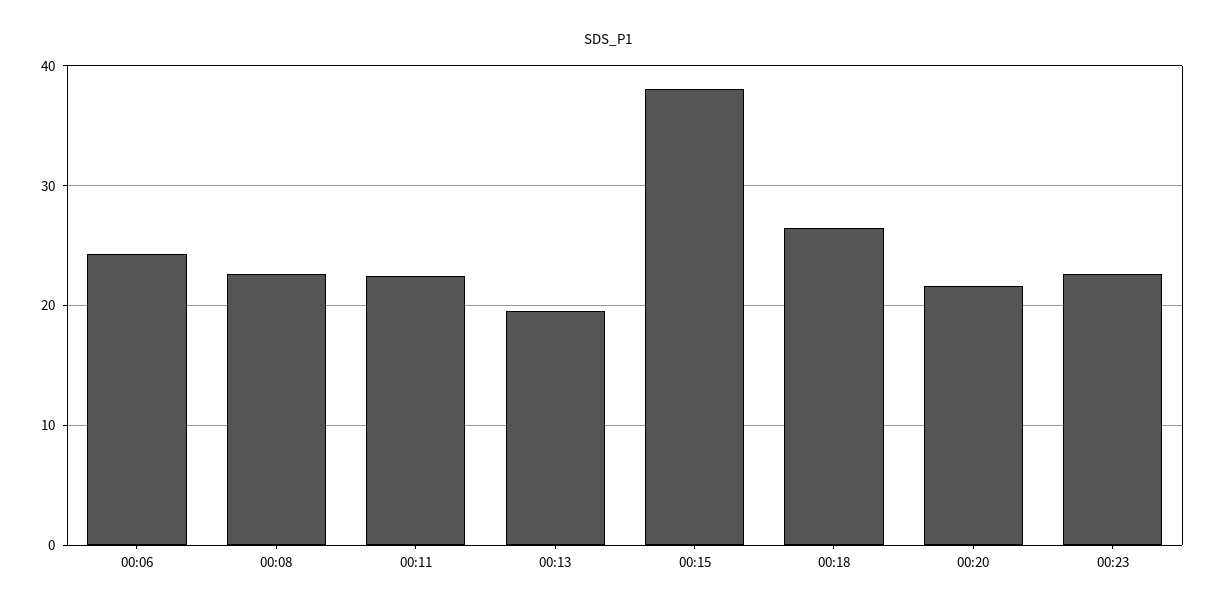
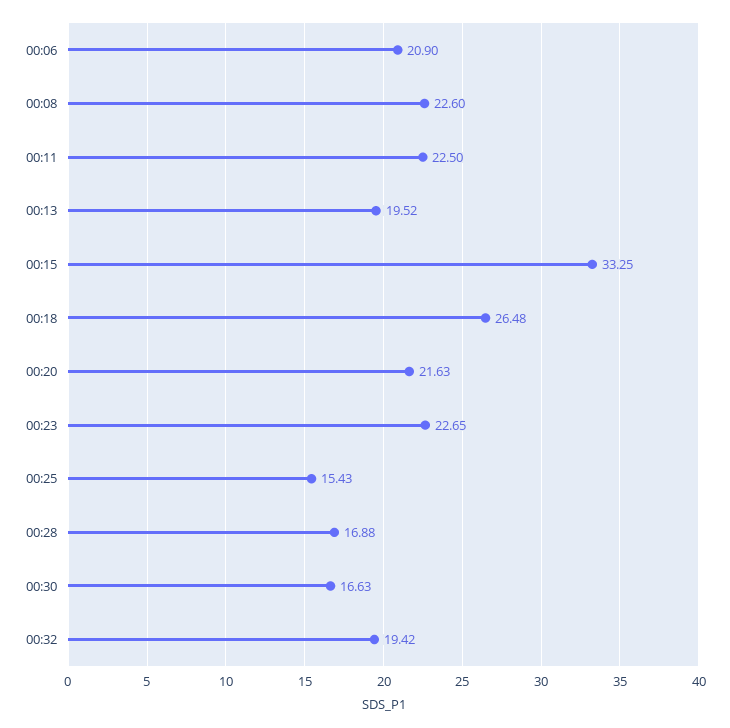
00:06: 24 -> 20.9
00:15: 38 -> 33.25
00:25: none -> 15.43
00:28: none -> 16.88
00:30: none -> 16.63
00:32: none -> 19.42

